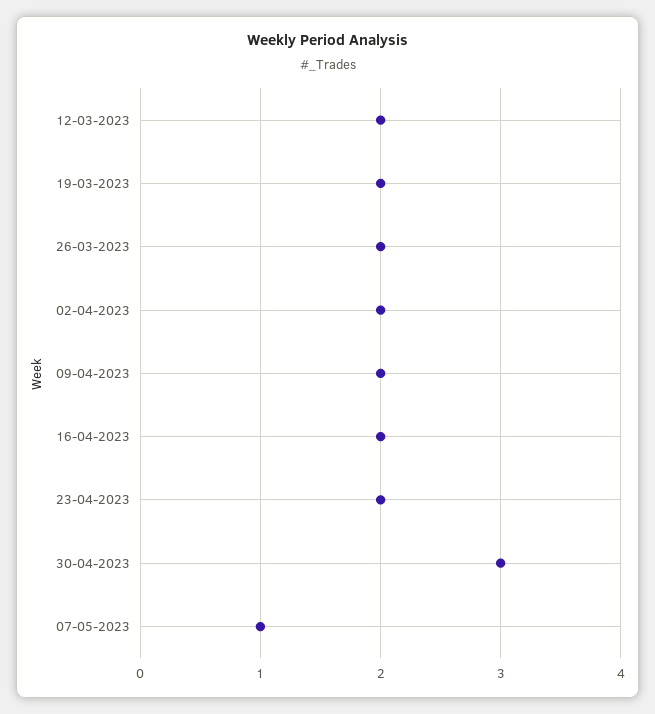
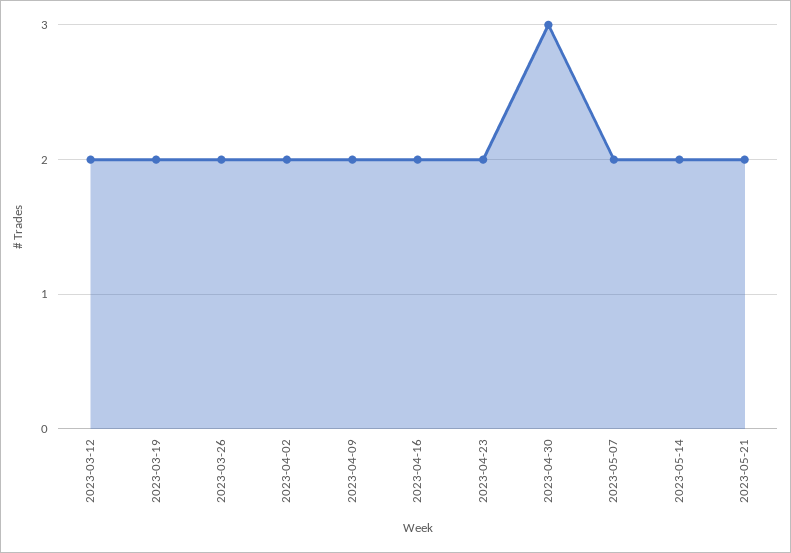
07-05-2023: 1 -> 2
2023-05-14: none -> 2
2023-05-21: none -> 2

